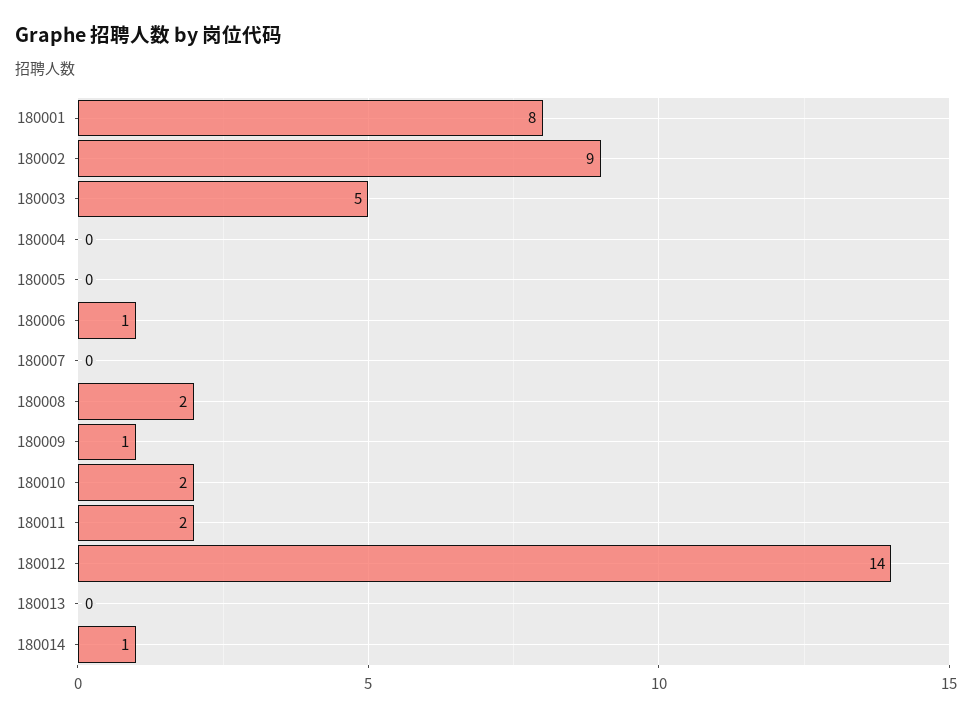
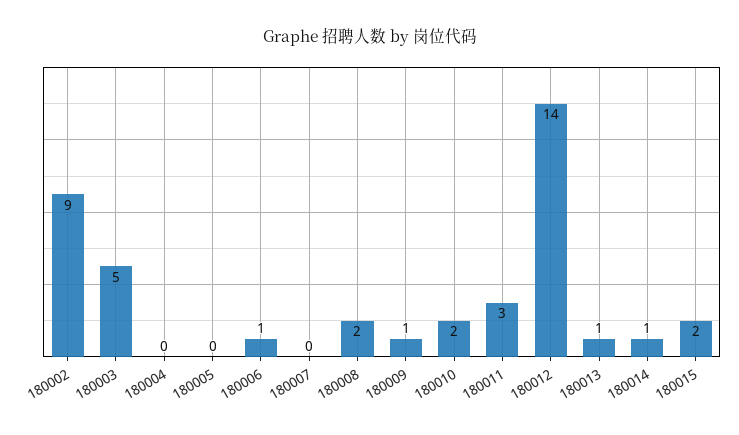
180001: 8 -> none
180011: 2 -> 3
180013: 0 -> 1
180015: none -> 2

